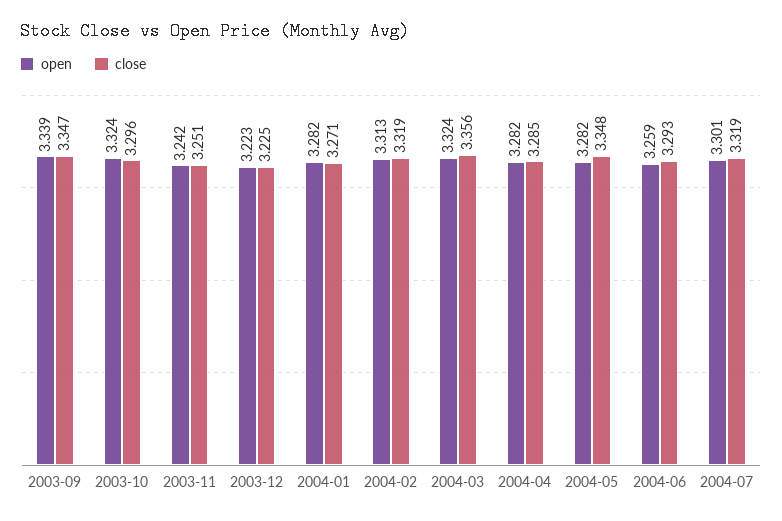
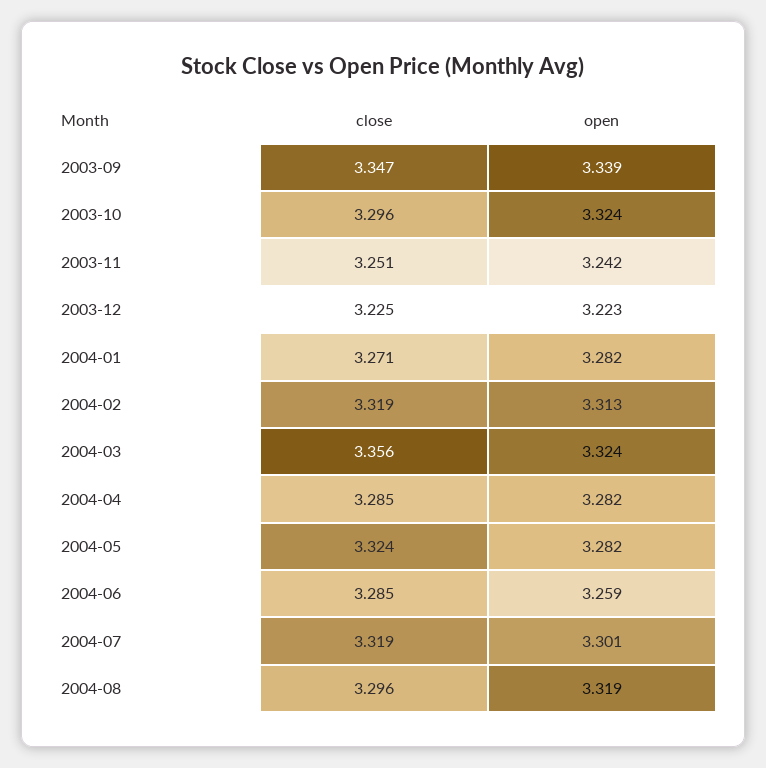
close, 2004-05: 3.348 -> 3.324
close, 2004-06: 3.293 -> 3.285
close, 2004-08: none -> 3.296
open, 2004-08: none -> 3.319

